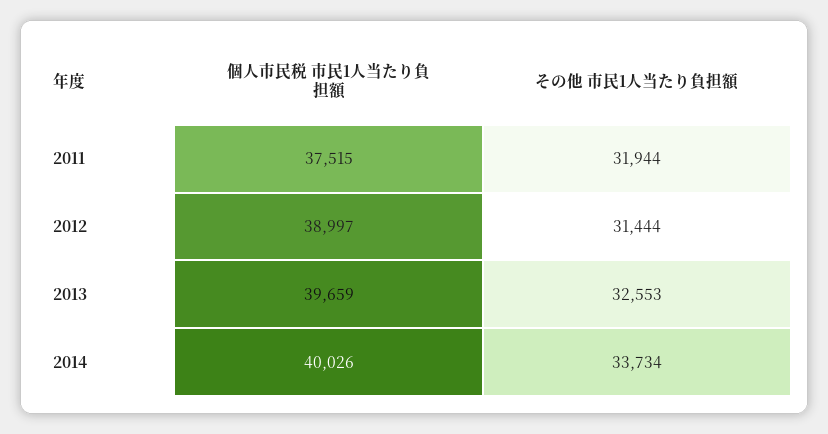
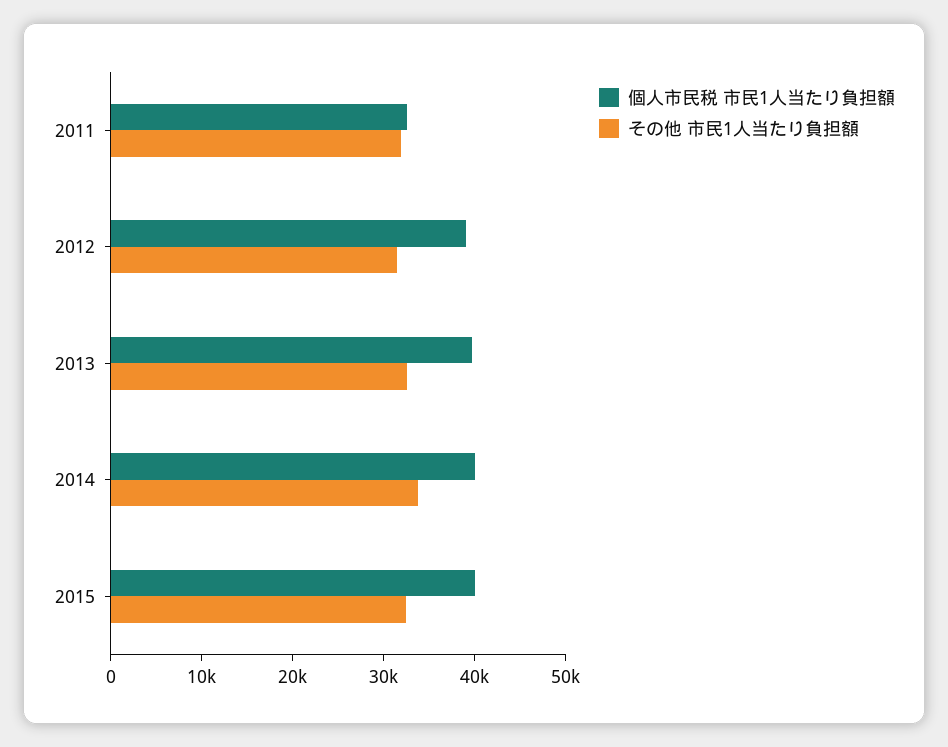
個人市民税 市民1人当たり負担額, 2011: 37515 -> 32000
個人市民税 市民1人当たり負担額, 2015: none -> 40000
その他 市民1人当たり負担額, 2015: none -> 32000

